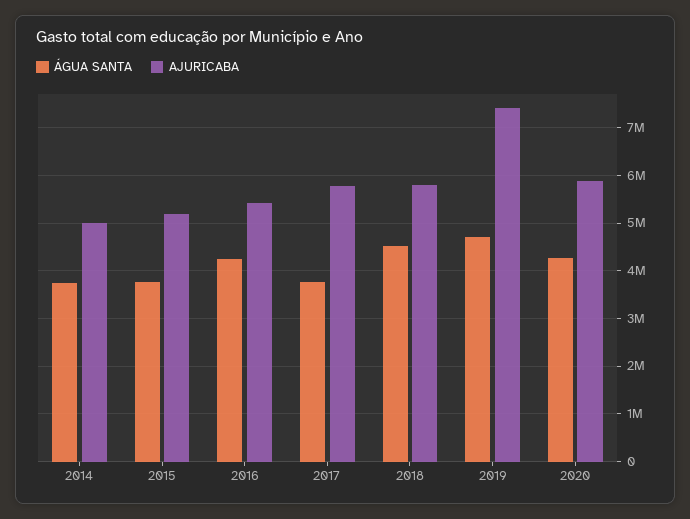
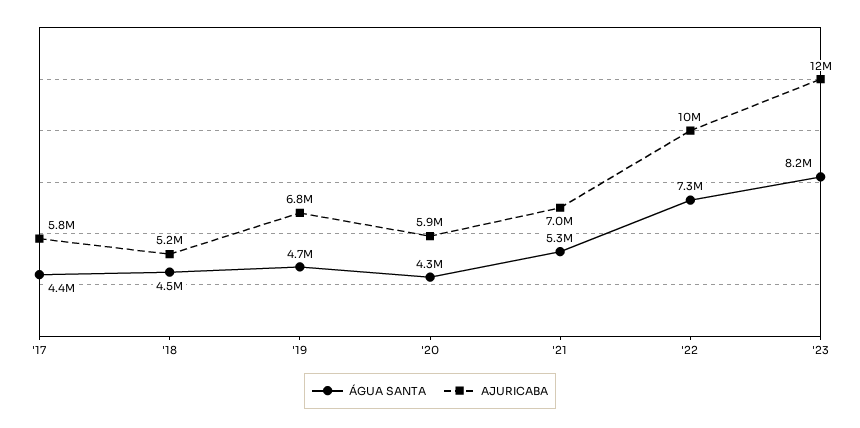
ÁGUA SANTA, 2014: 3800000 -> none
AJURICABA, 2014: 5000000 -> none
ÁGUA SANTA, 2015: 3800000 -> none
AJURICABA, 2015: 5200000 -> none
ÁGUA SANTA, 2016: 4200000 -> none
AJURICABA, 2016: 5400000 -> none
ÁGUA SANTA, 2017: 3800000 -> 4400000
AJURICABA, 2018: 5800000 -> 5200000
AJURICABA, 2019: 7400000 -> 6800000
ÁGUA SANTA, '21: none -> 5300000
AJURICABA, '21: none -> 7000000
ÁGUA SANTA, '22: none -> 7300000
AJURICABA, '22: none -> 10000000
ÁGUA SANTA, '23: none -> 8200000
AJURICABA, '23: none -> 12000000

